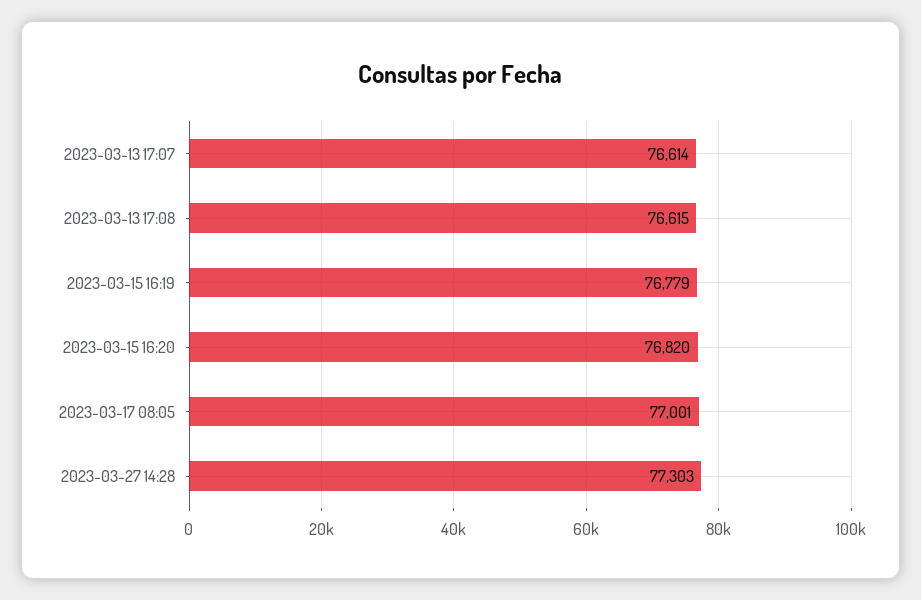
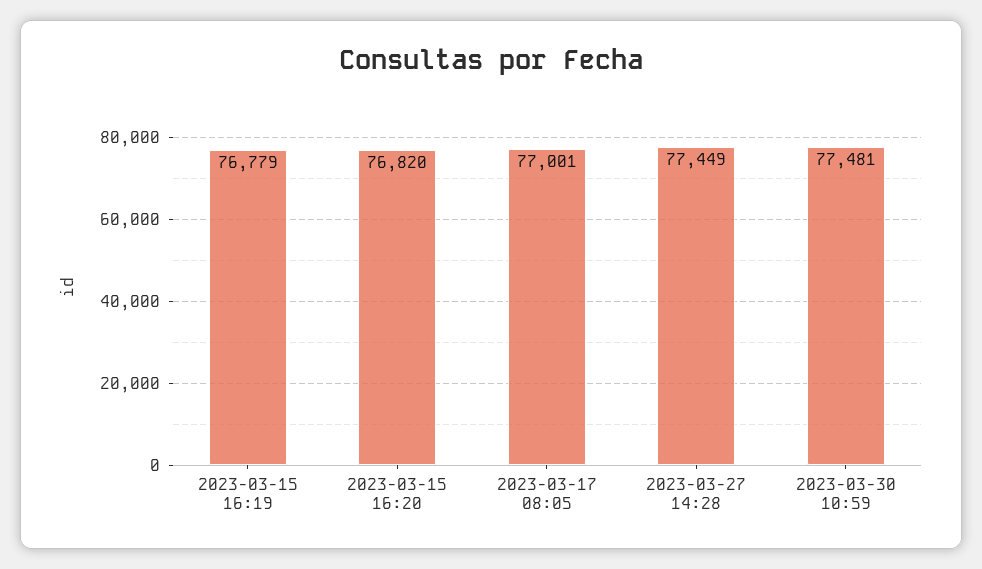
2023-03-13 17:07: 76614 -> none
2023-03-13 17:08: 76615 -> none
2023-03-27 14:28: 77303 -> 77449
2023-03-30 10:59: none -> 77481

